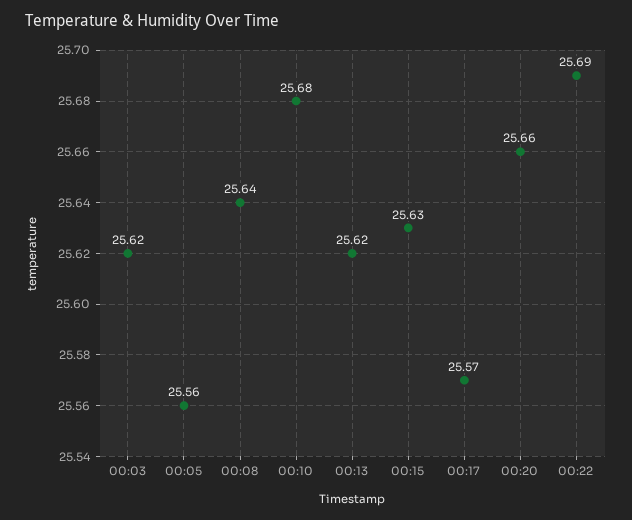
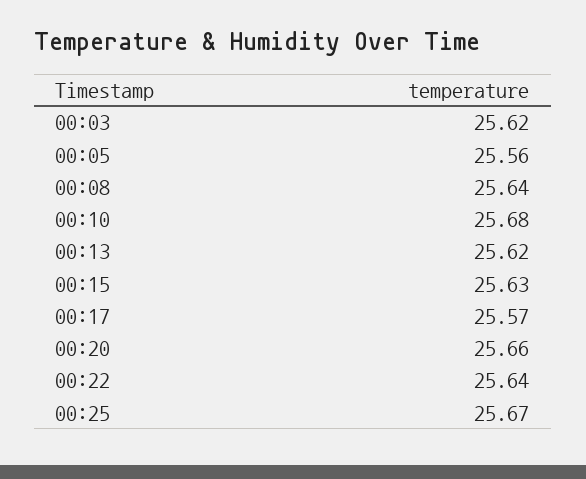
00:22: 25.69 -> 25.64
00:25: none -> 25.67

